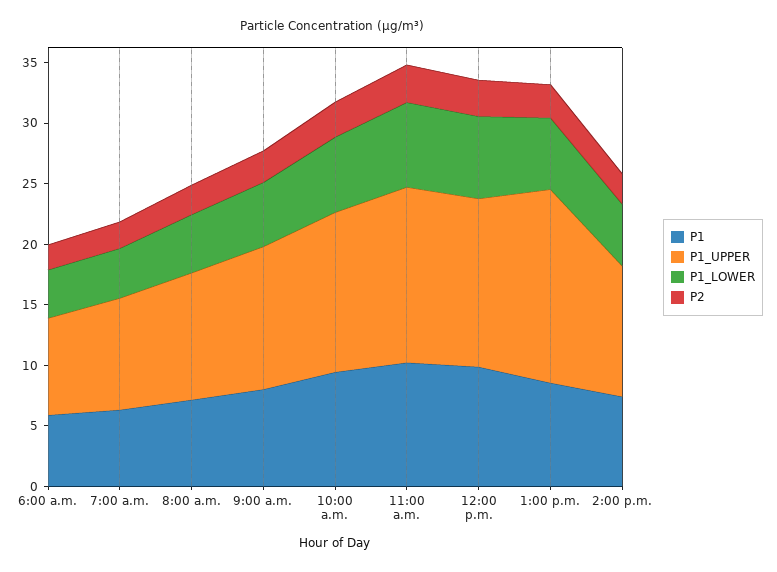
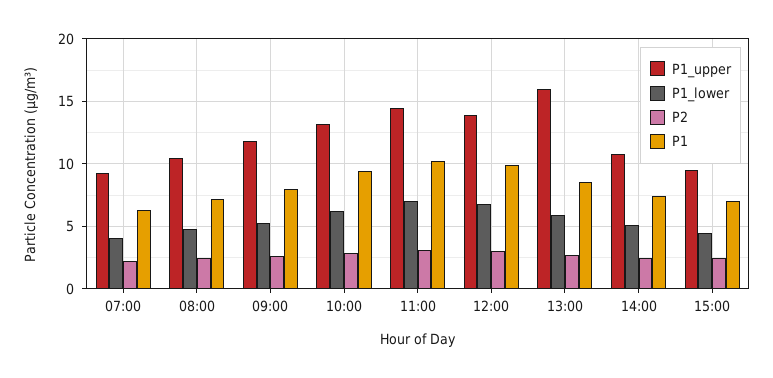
P1, 6:00 a.m.: 6 -> none
P1_UPPER, 6:00 a.m.: 8 -> none
P1_LOWER, 6:00 a.m.: 4 -> none
P2, 6:00 a.m.: 2 -> none
P1_UPPER, 15:00: none -> 9.5
P1_LOWER, 15:00: none -> 4.5
P2, 15:00: none -> 2.5
P1, 15:00: none -> 7

